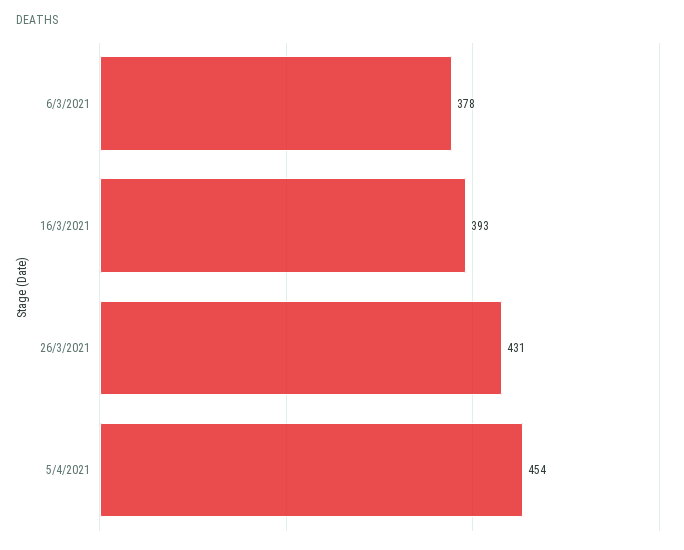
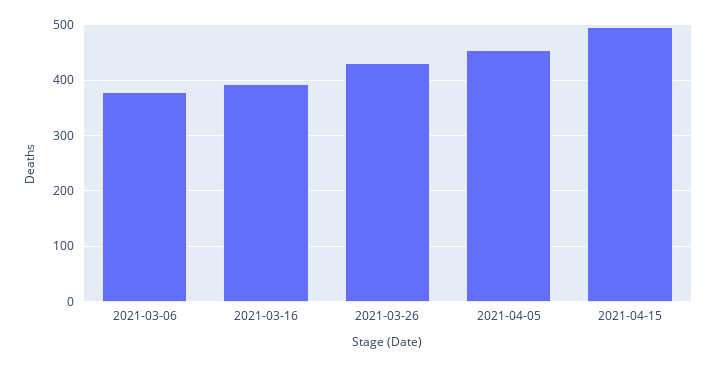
2021-04-15: none -> 500

